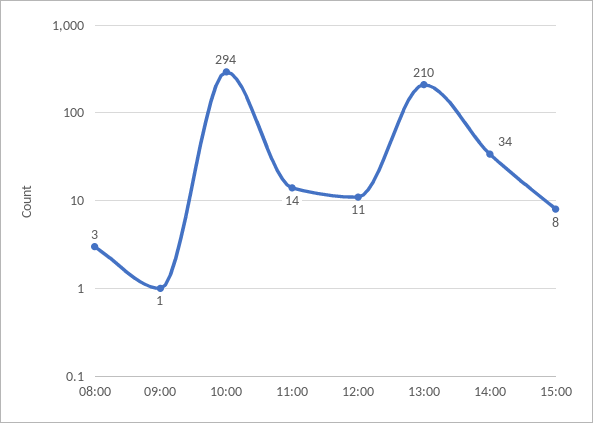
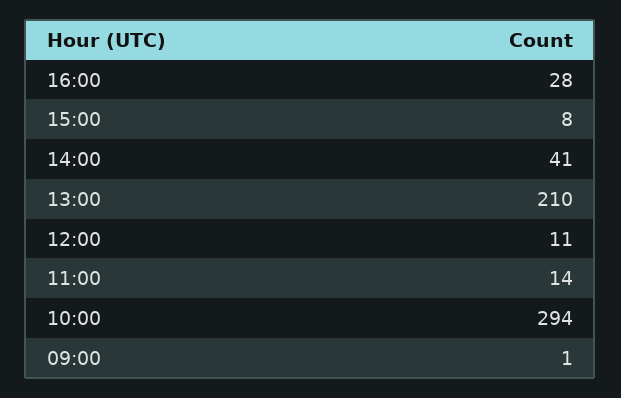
08:00: 3 -> none
14:00: 34 -> 41
16:00: none -> 28

